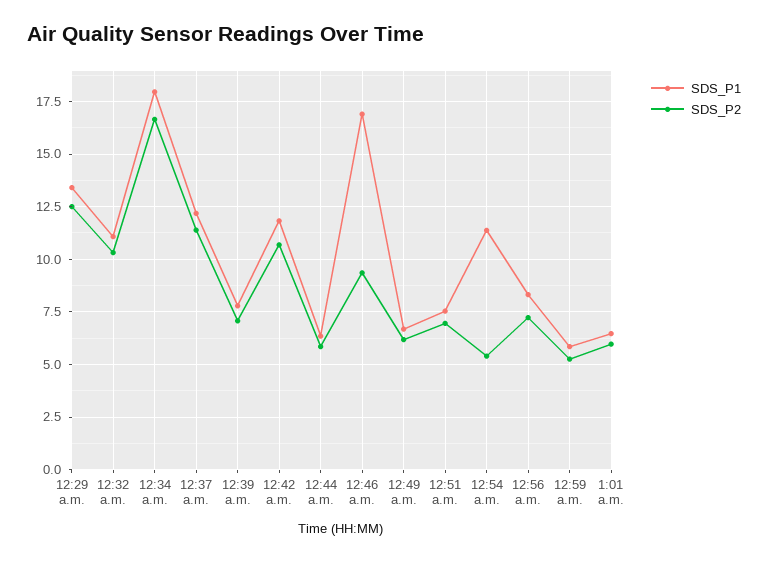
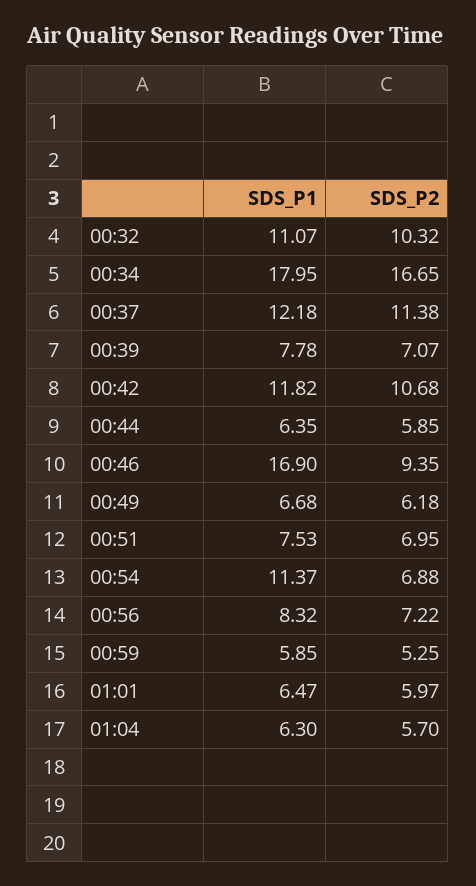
SDS_P1, 12:29 a.m.: 13.5 -> none
SDS_P2, 12:29 a.m.: 12.5 -> none
SDS_P2, 12:54 a.m.: 5.5 -> 6.88
SDS_P1, 01:04: none -> 6.3
SDS_P2, 01:04: none -> 5.7

